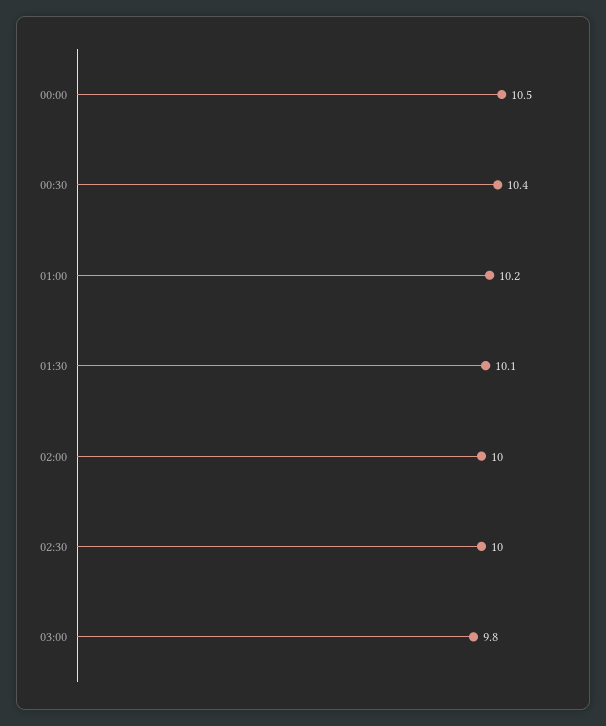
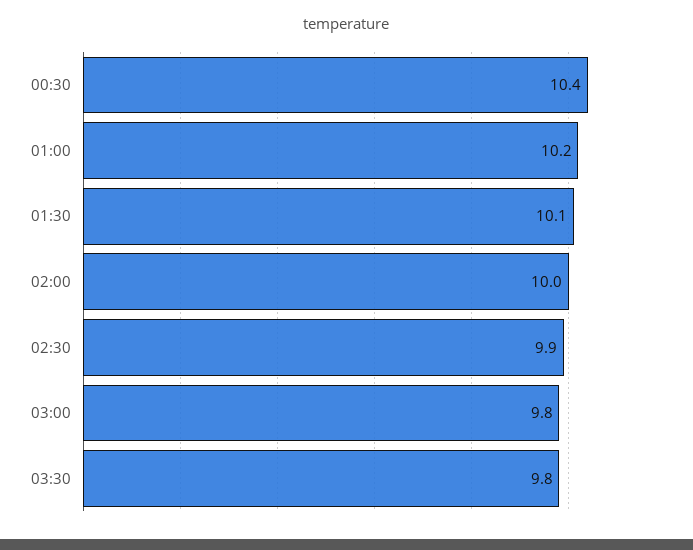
00:00: 10.5 -> none
02:30: 10 -> 9.9
03:30: none -> 9.8

